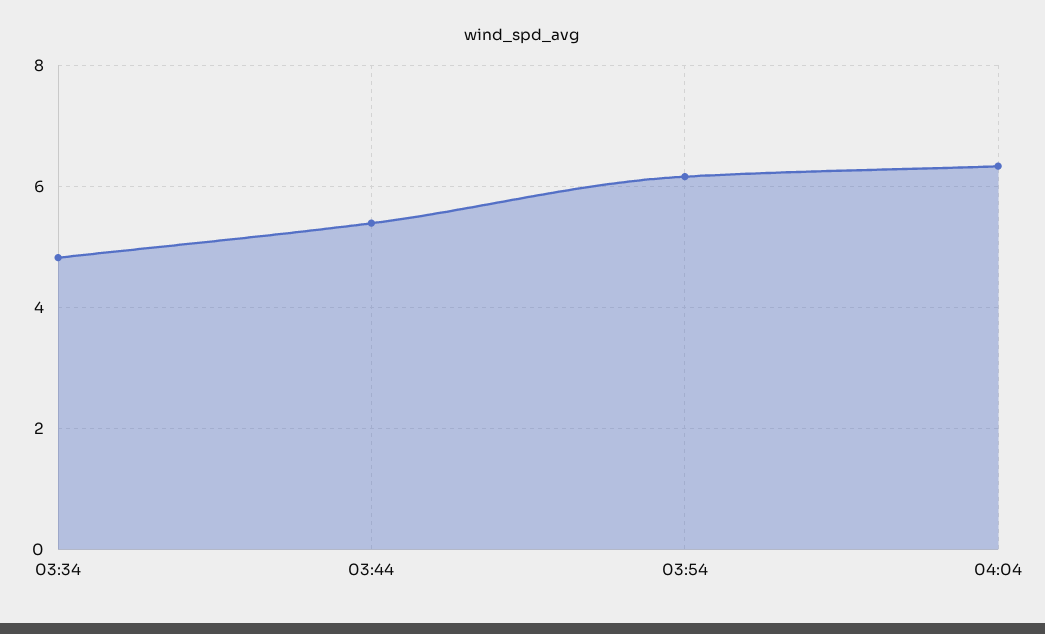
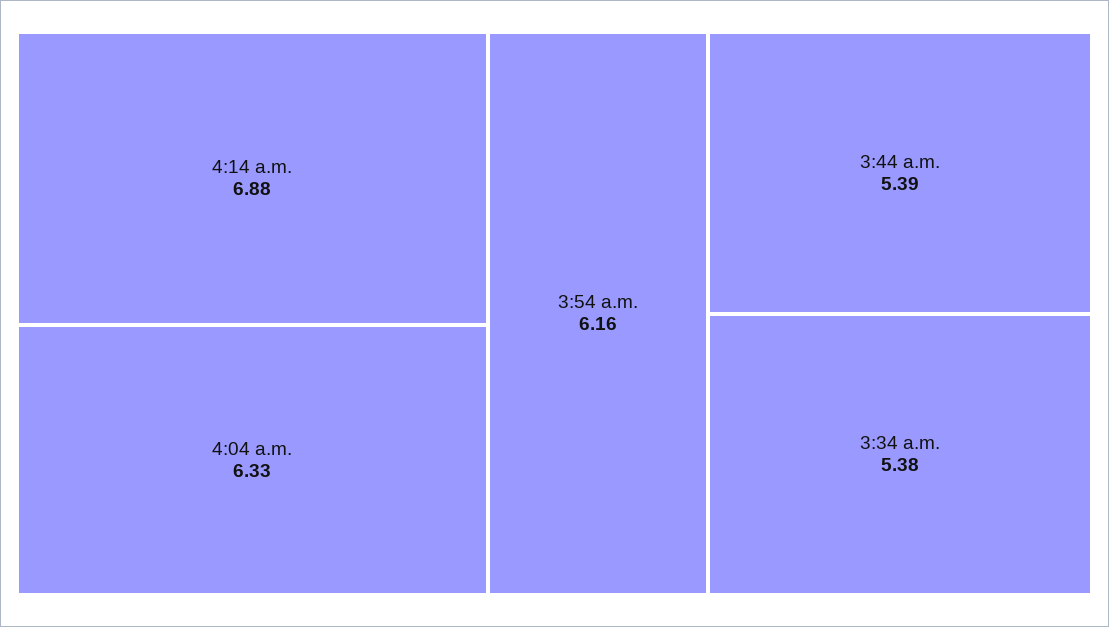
03:34: 4.8 -> 5.38
4:14 a.m.: none -> 6.88

